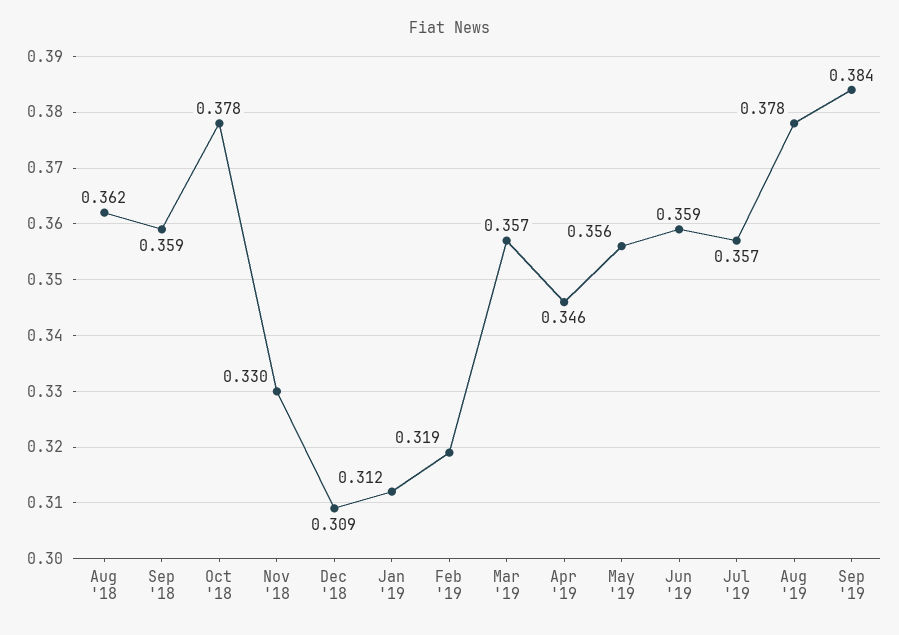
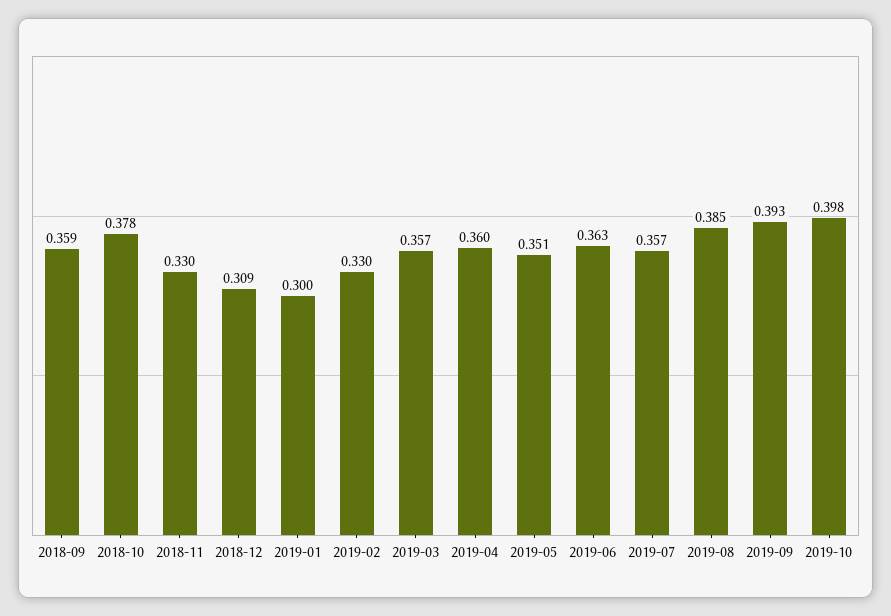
Aug '18: 0.362 -> none
Jan '19: 0.312 -> 0.3
Feb '19: 0.319 -> 0.33
Apr '19: 0.346 -> 0.36
May '19: 0.356 -> 0.351
Jun '19: 0.359 -> 0.363
Aug '19: 0.378 -> 0.385
Sep '19: 0.384 -> 0.393
2019-10: none -> 0.398

